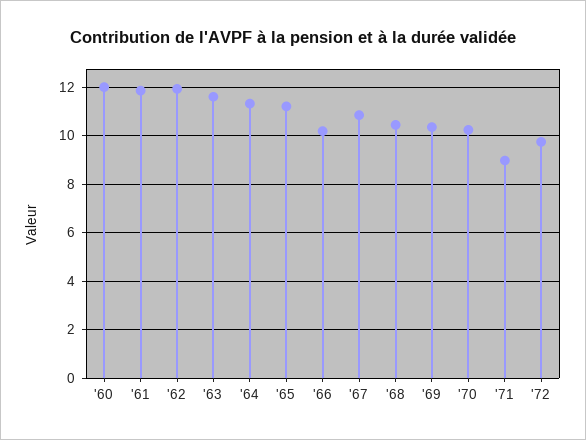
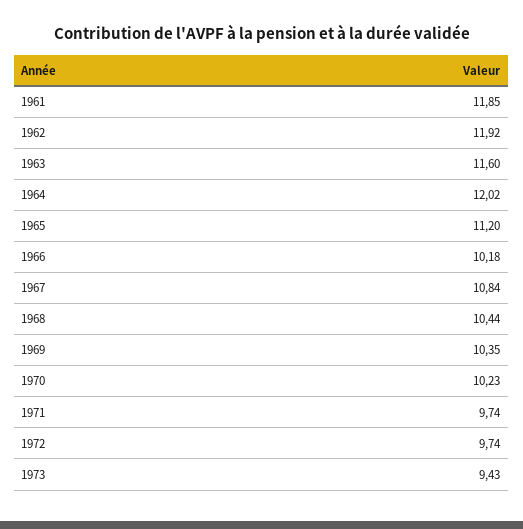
'60: 12 -> none
'64: 11.25 -> 12.02
'71: 9 -> 9.74
1973: none -> 9.43

